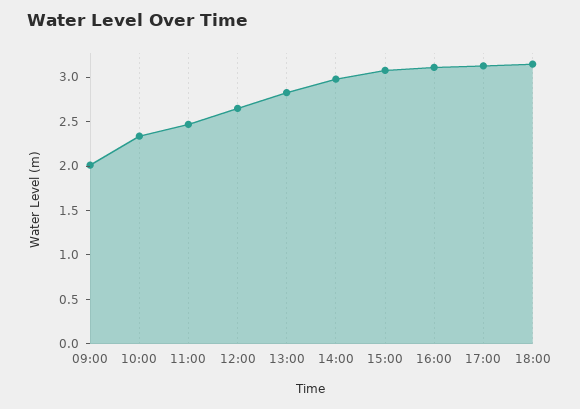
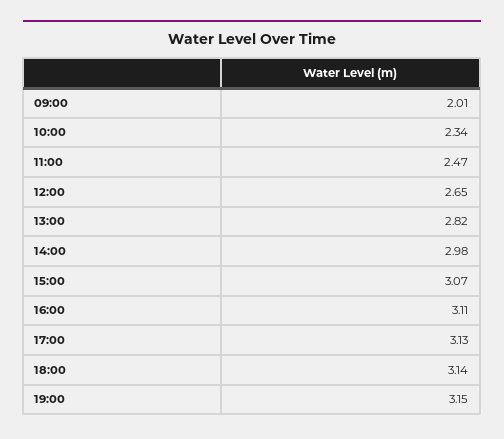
19:00: none -> 3.15

